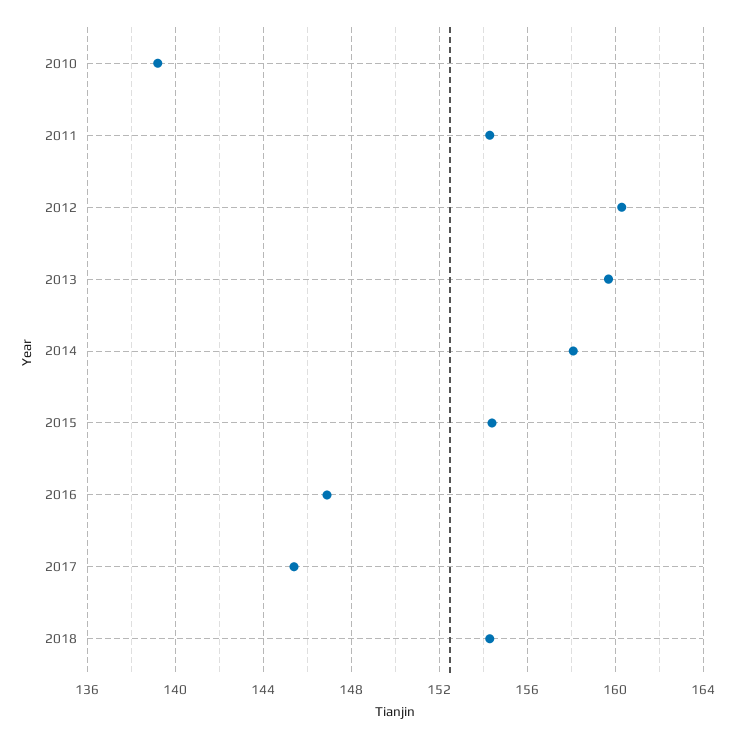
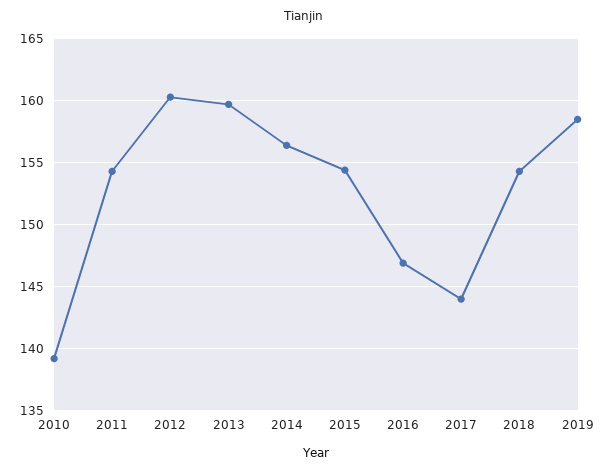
2014: 158 -> 156.5
2017: 145.5 -> 144
2019: none -> 158.5

